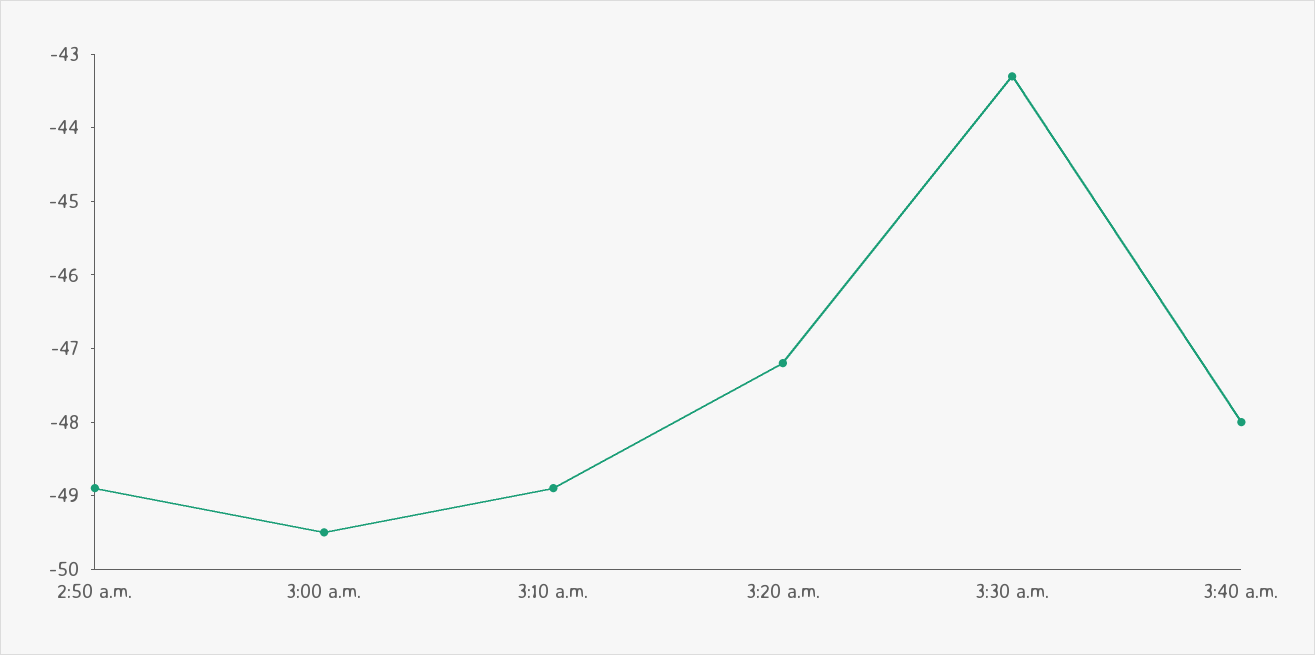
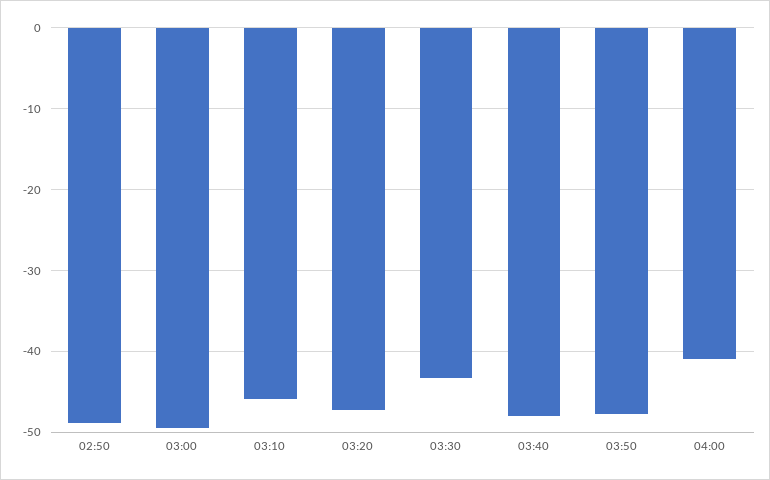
3:10 a.m.: -49 -> -46
03:50: none -> -48
04:00: none -> -41

